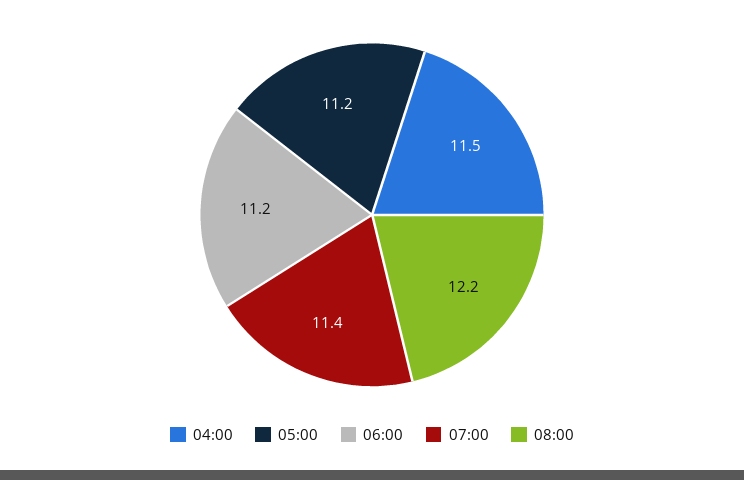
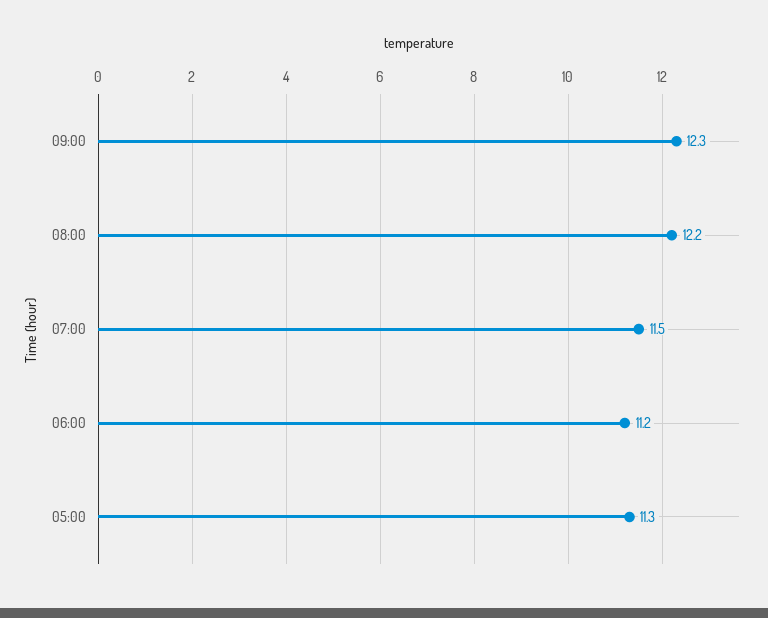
04:00: 11.5 -> none
05:00: 11.2 -> 11.3
07:00: 11.4 -> 11.5
09:00: none -> 12.3

